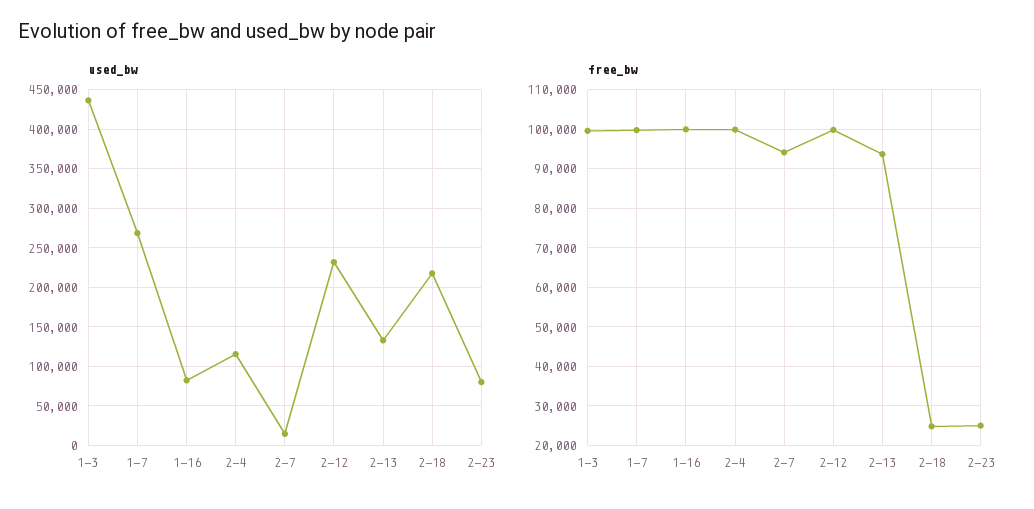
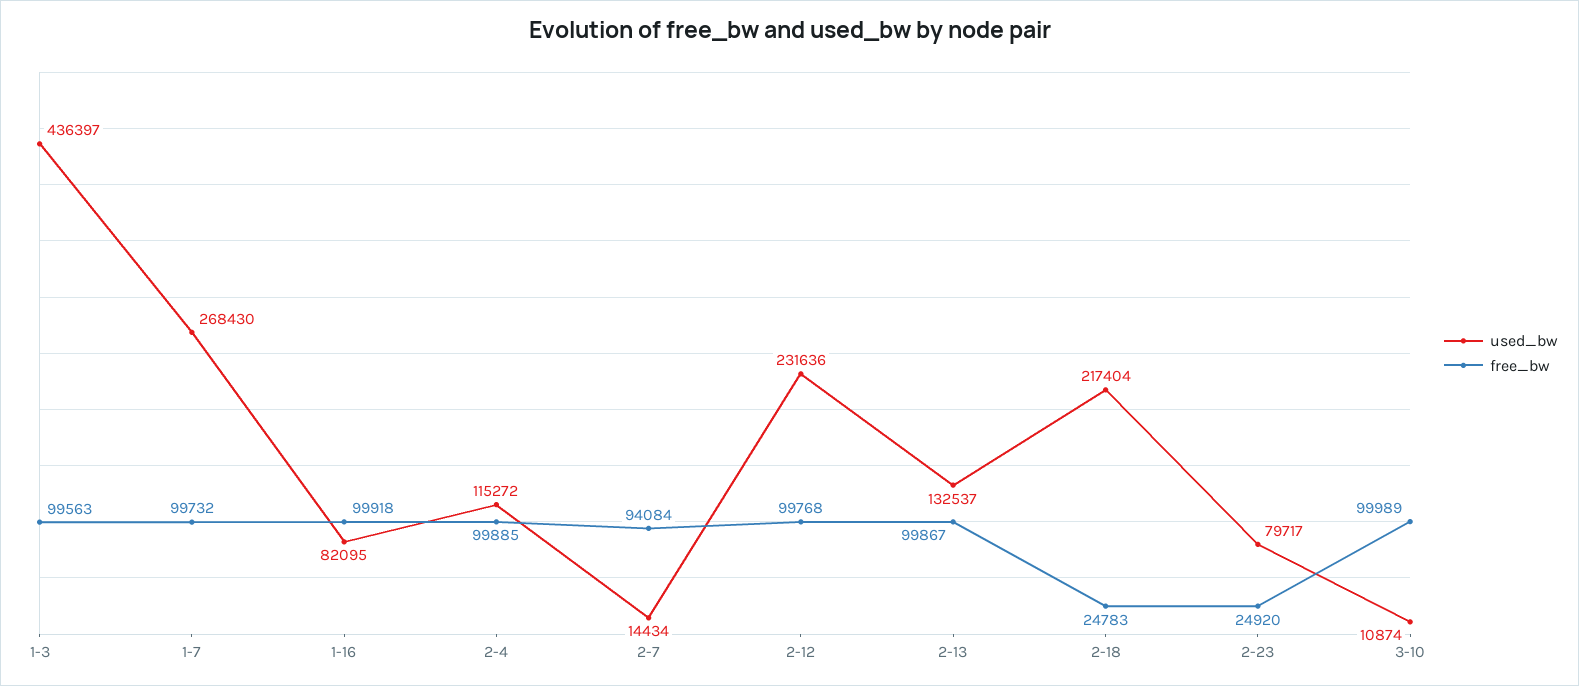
free_bw, 2-13: 94000 -> 99867
used_bw, 3-10: none -> 10874
free_bw, 3-10: none -> 99989

